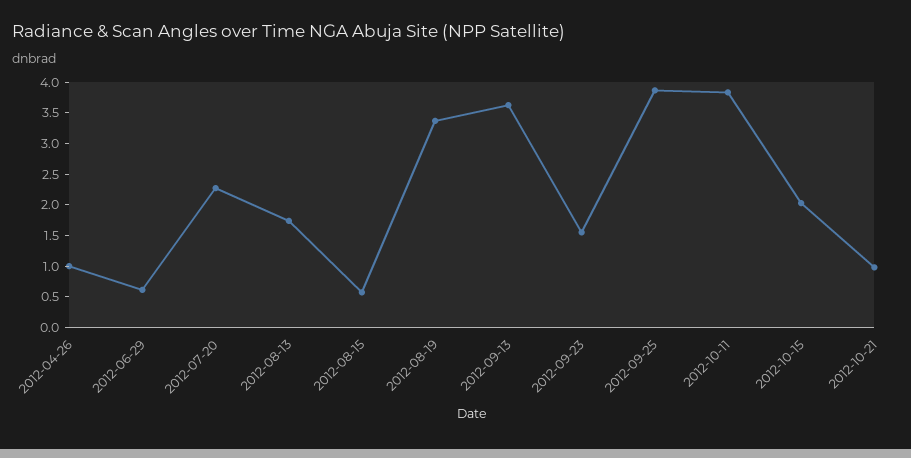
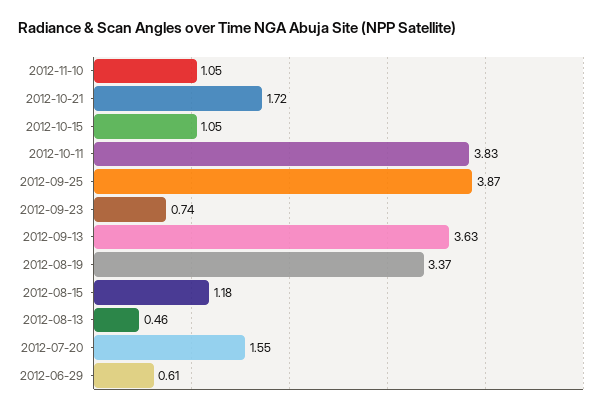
2012-04-26: 1 -> none
2012-07-20: 2.25 -> 1.55
2012-08-13: 1.75 -> 0.46
2012-08-15: 0.5 -> 1.18
2012-09-23: 1.5 -> 0.74
2012-10-15: 2 -> 1.05
2012-10-21: 1 -> 1.72
2012-11-10: none -> 1.05

